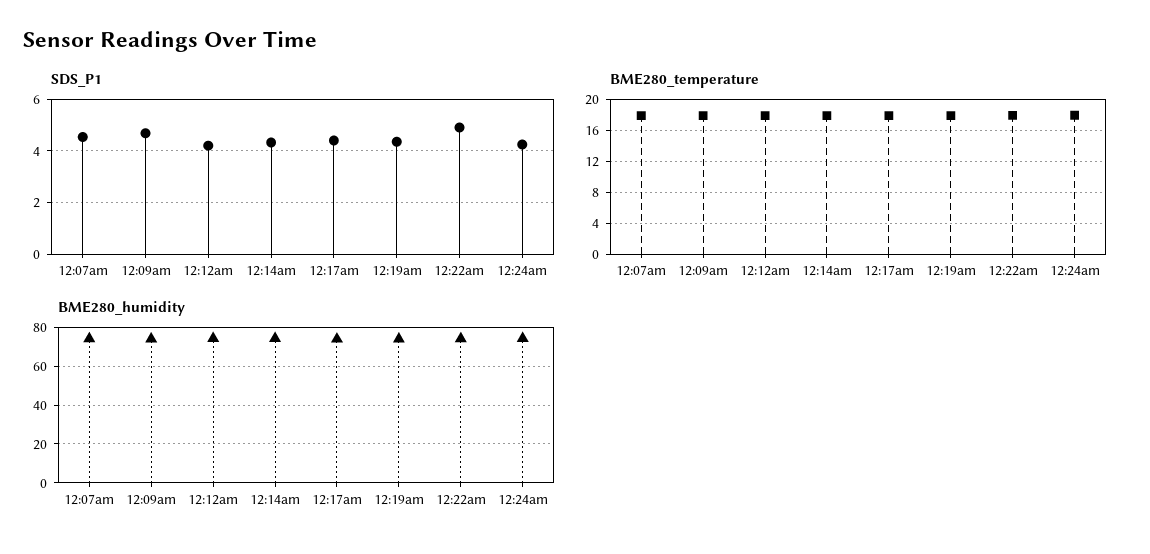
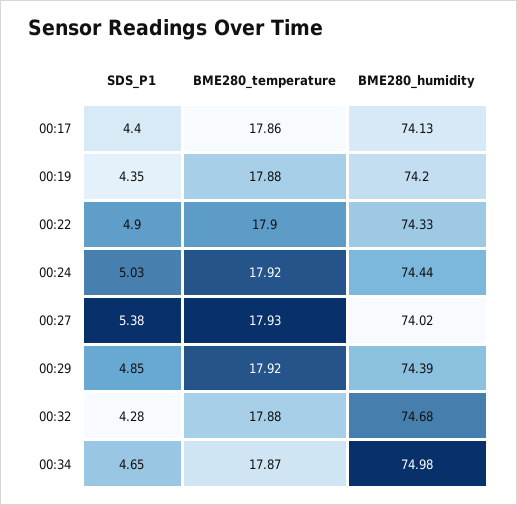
SDS_P1, 12:07am: 4.5 -> none
SDS_P1, 12:09am: 4.75 -> none
SDS_P1, 12:12am: 4.25 -> none
SDS_P1, 12:14am: 4.25 -> none
SDS_P1, 12:24am: 4.25 -> 5.03
BME280_temperature, 12:07am: 18 -> none
BME280_temperature, 12:09am: 18 -> none
BME280_temperature, 12:12am: 18 -> none
BME280_temperature, 12:14am: 18 -> none
BME280_humidity, 12:07am: 75 -> none
BME280_humidity, 12:09am: 75 -> none
BME280_humidity, 12:12am: 75 -> none
BME280_humidity, 12:14am: 75 -> none
SDS_P1, 00:27: none -> 5.38
BME280_temperature, 00:27: none -> 17.93
BME280_humidity, 00:27: none -> 74.02
SDS_P1, 00:29: none -> 4.85
BME280_temperature, 00:29: none -> 17.92
BME280_humidity, 00:29: none -> 74.39
SDS_P1, 00:32: none -> 4.28
BME280_temperature, 00:32: none -> 17.88
BME280_humidity, 00:32: none -> 74.68
SDS_P1, 00:34: none -> 4.65
BME280_temperature, 00:34: none -> 17.87
BME280_humidity, 00:34: none -> 74.98

